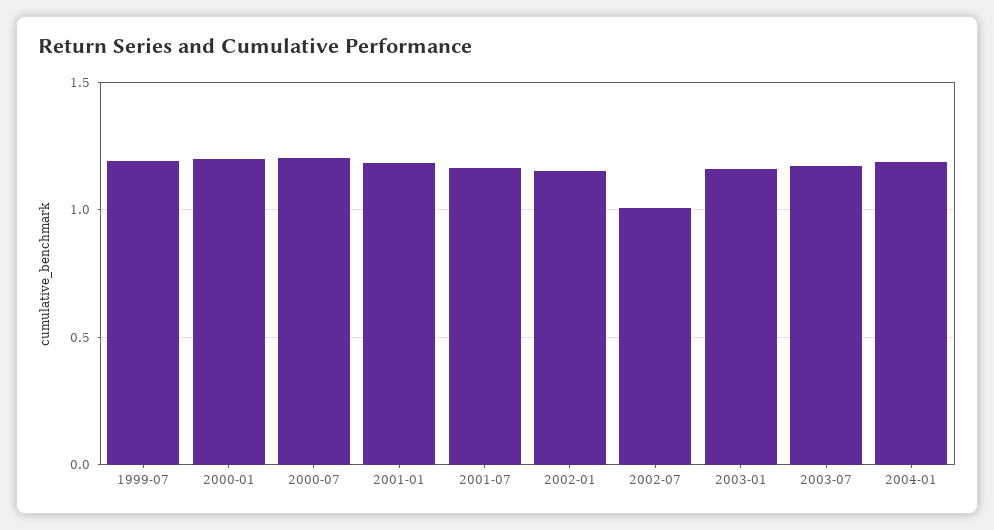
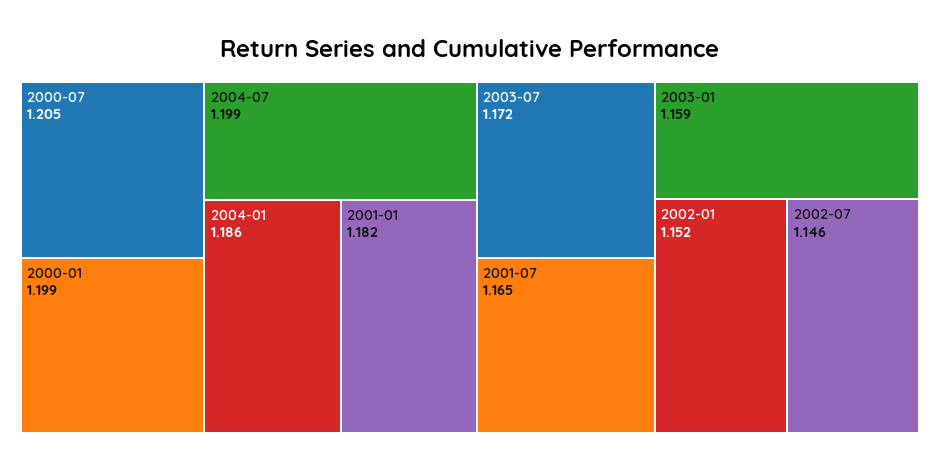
1999-07: 1.2 -> none
2002-07: 1 -> 1.146
2004-07: none -> 1.199

